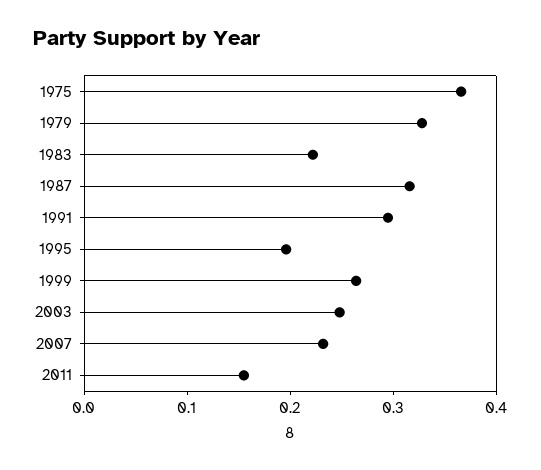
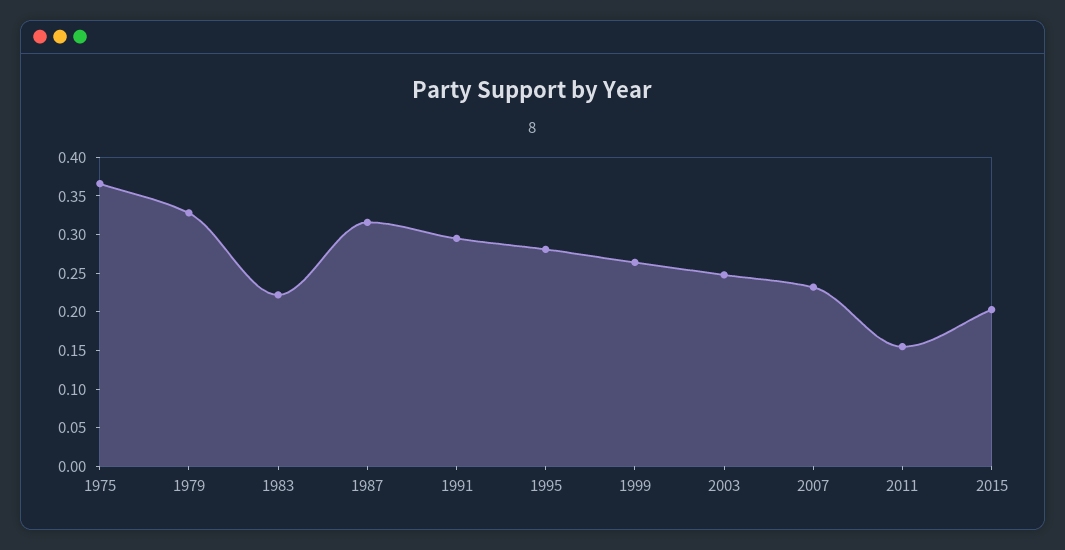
1995: 0.2 -> 0.275
2015: none -> 0.2

